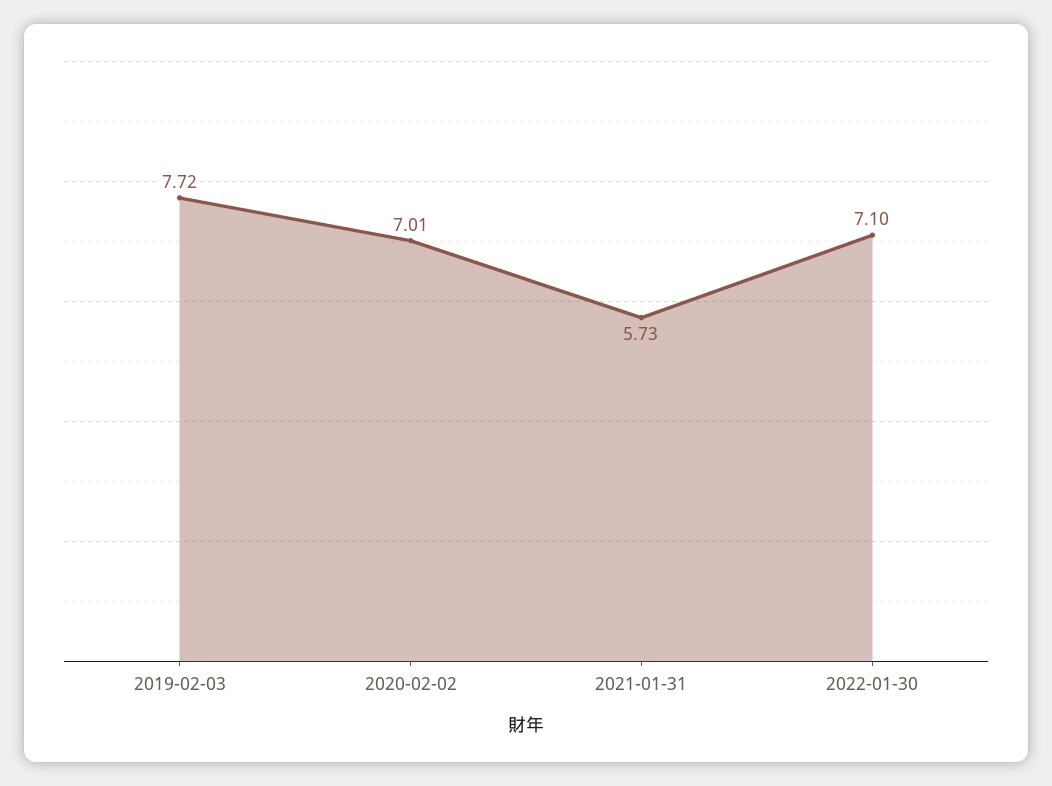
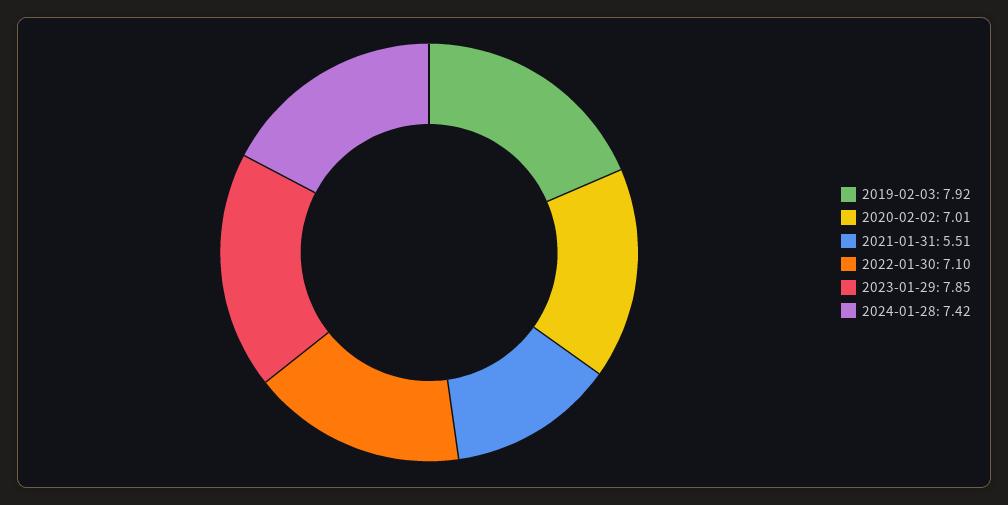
2019-02-03: 7.72 -> 7.92
2021-01-31: 5.73 -> 5.51
2023-01-29: none -> 7.85
2024-01-28: none -> 7.42

